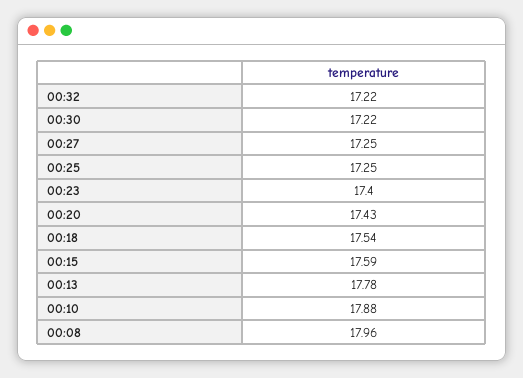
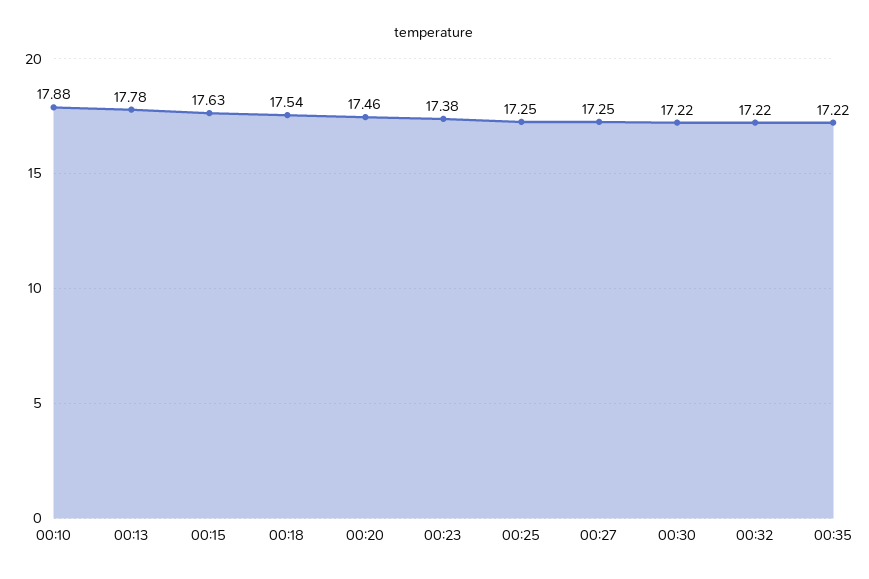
00:23: 17.4 -> 17.38
00:20: 17.43 -> 17.46
00:15: 17.59 -> 17.63
00:08: 17.96 -> none
00:35: none -> 17.22

